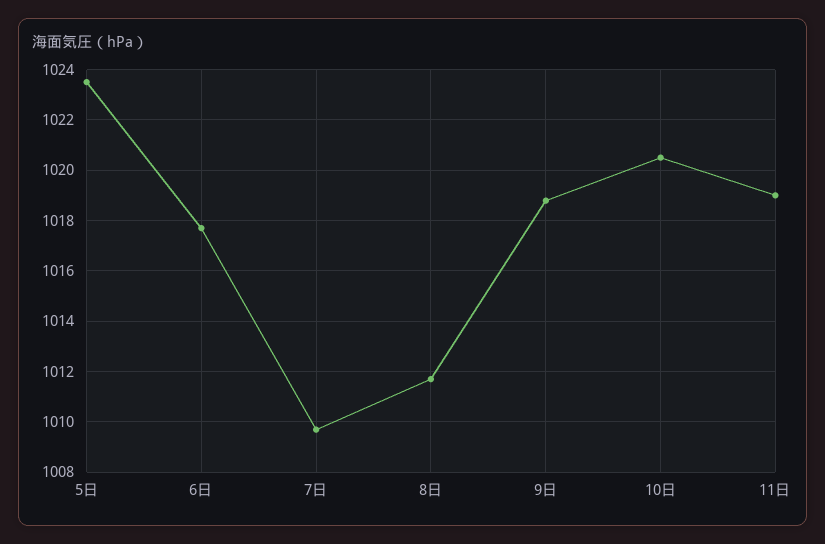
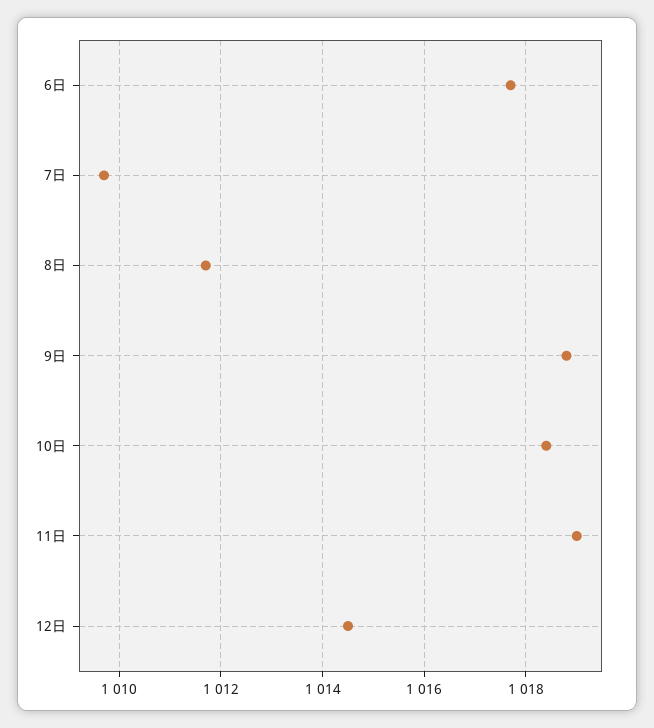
5日: 1023.5 -> none
10日: 1020.5 -> 1018.5
12日: none -> 1014.5

